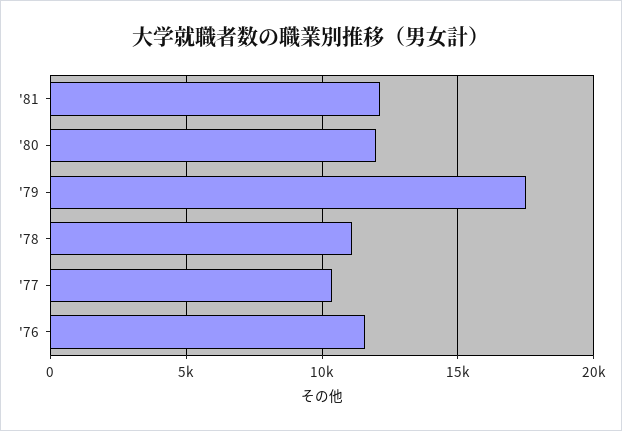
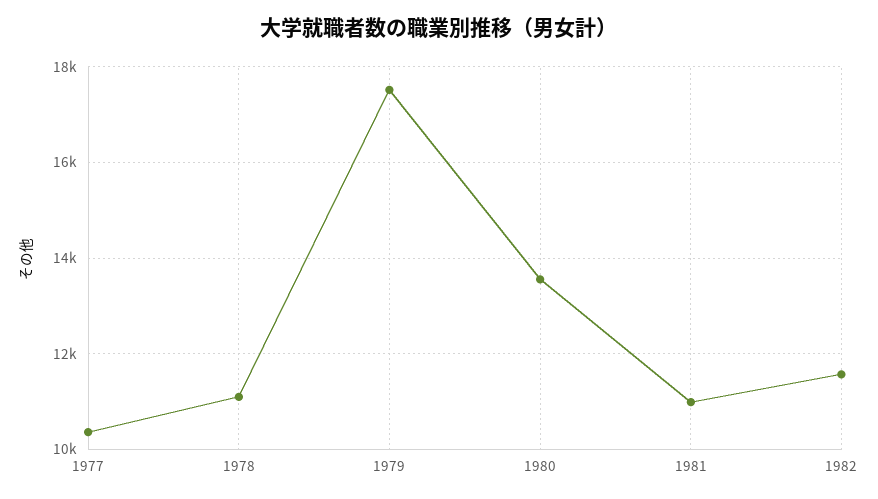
'81: 12000 -> 11000
'80: 12000 -> 13600
'76: 11500 -> none
1982: none -> 11600

